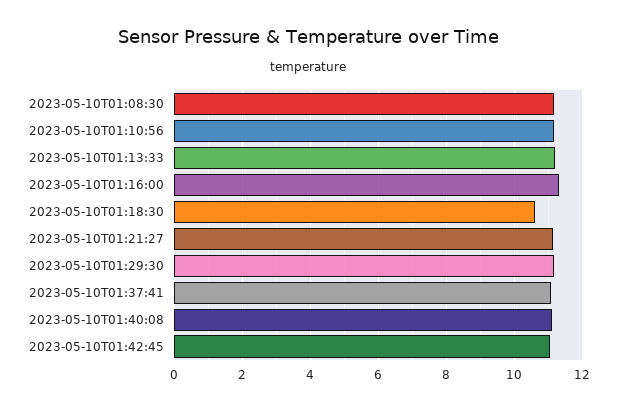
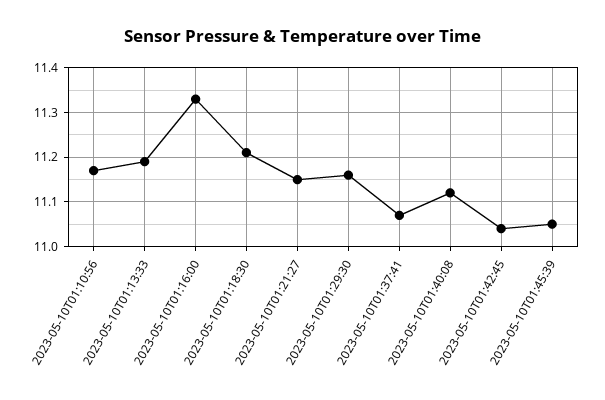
2023-05-10T01:08:30: 11.2 -> none
2023-05-10T01:18:30: 10.6 -> 11.2
2023-05-10T01:45:39: none -> 11.05

